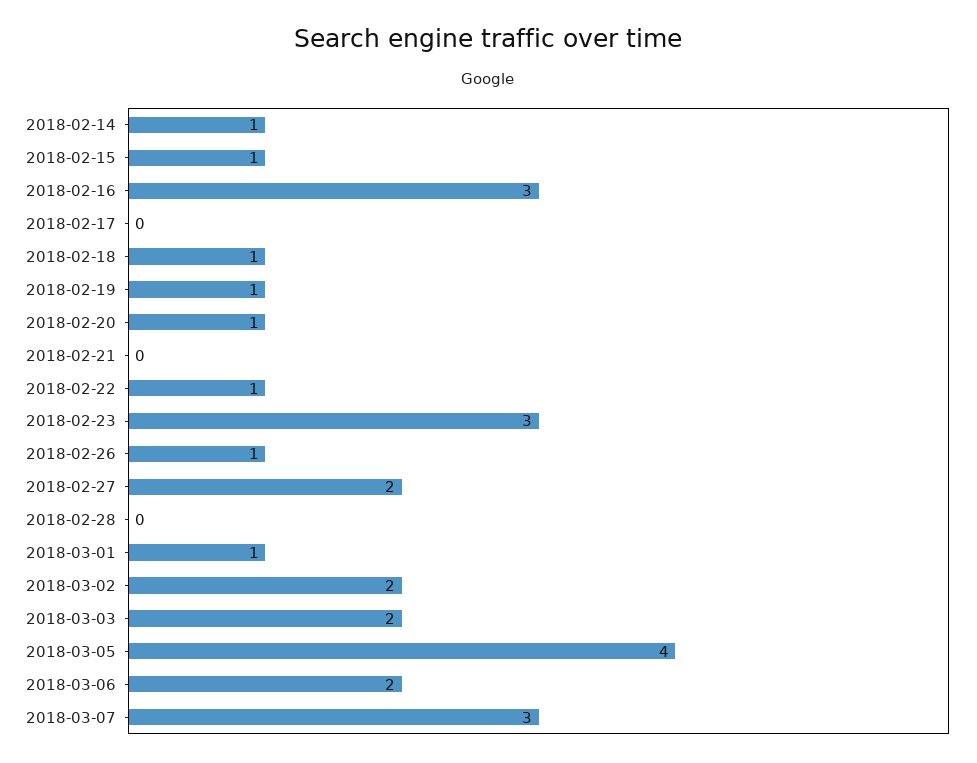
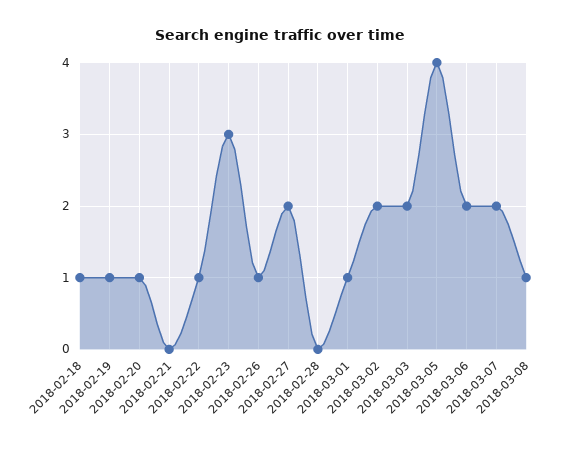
2018-02-14: 1 -> none
2018-02-15: 1 -> none
2018-02-16: 3 -> none
2018-02-17: 0 -> none
2018-03-07: 3 -> 2
2018-03-08: none -> 1

